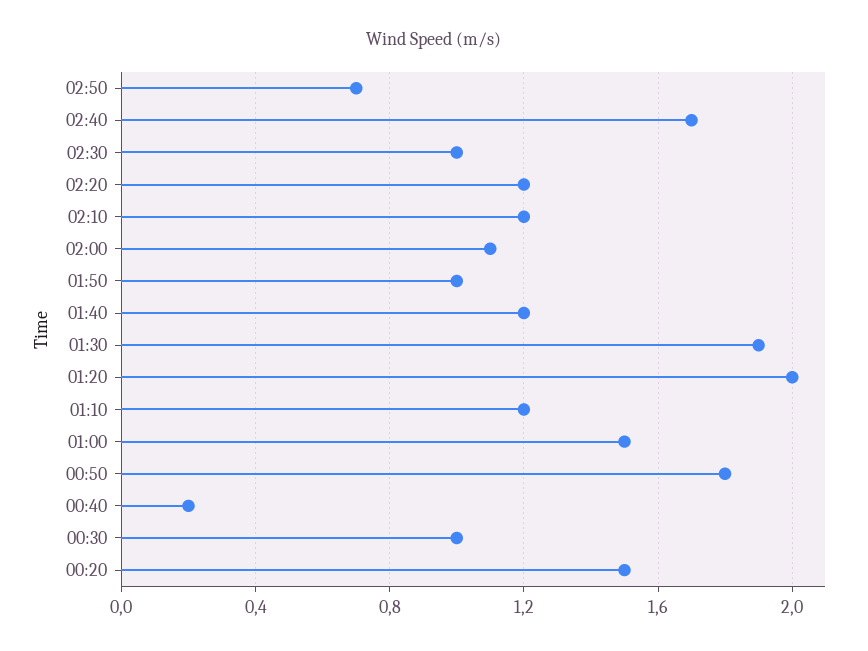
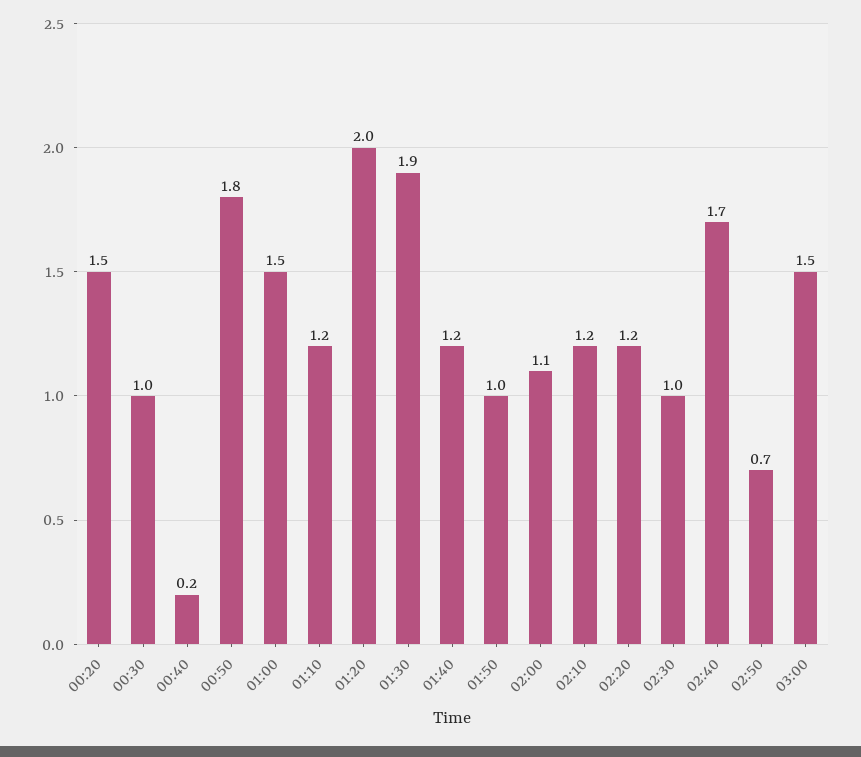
03:00: none -> 1.5

